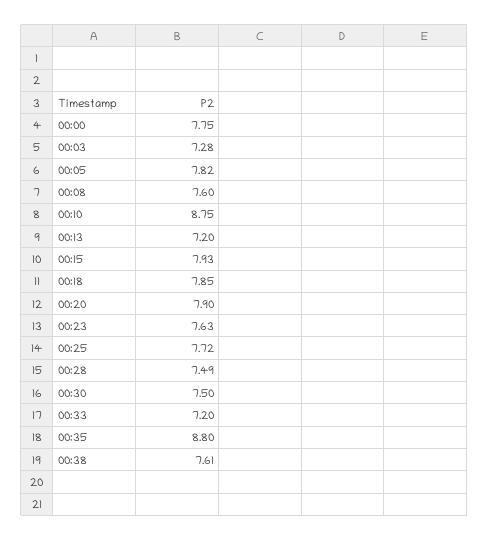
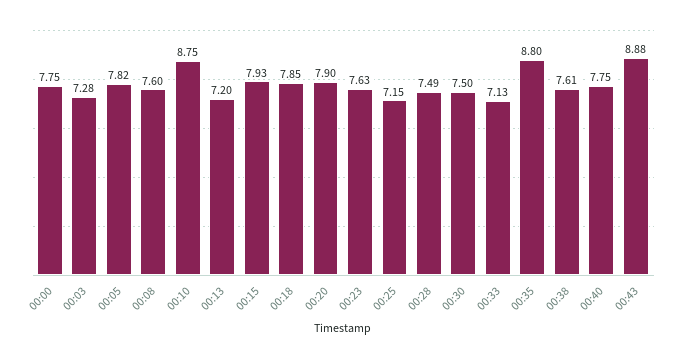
00:25: 7.72 -> 7.15
00:33: 7.2 -> 7.13
00:40: none -> 7.75
00:43: none -> 8.88

